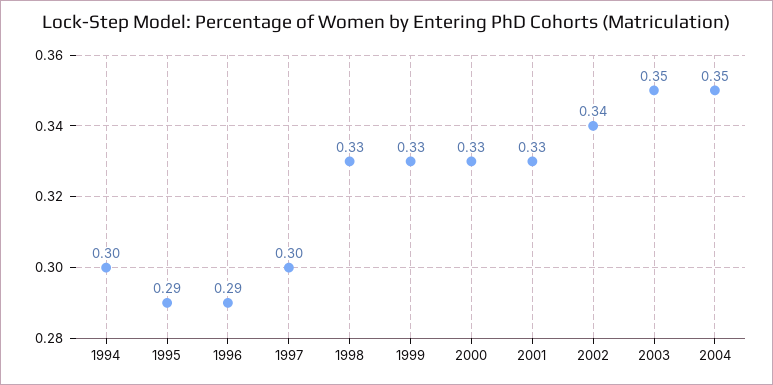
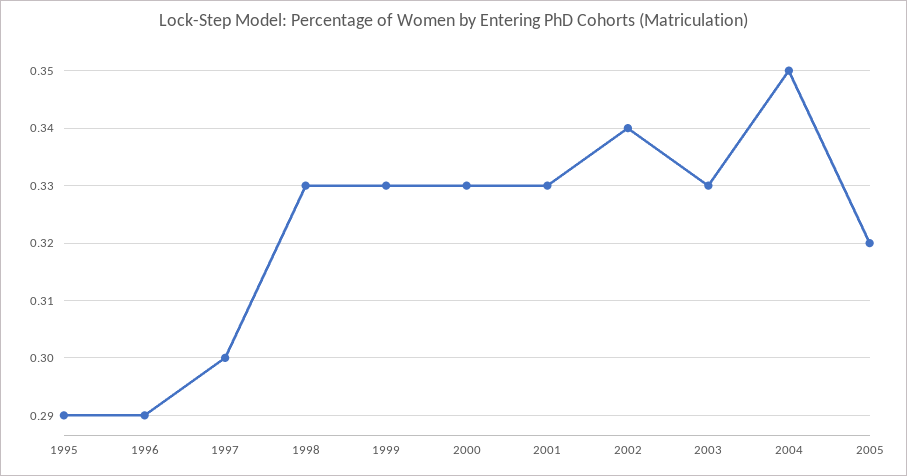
1994: 0.3 -> none
2003: 0.35 -> 0.33
2005: none -> 0.32

